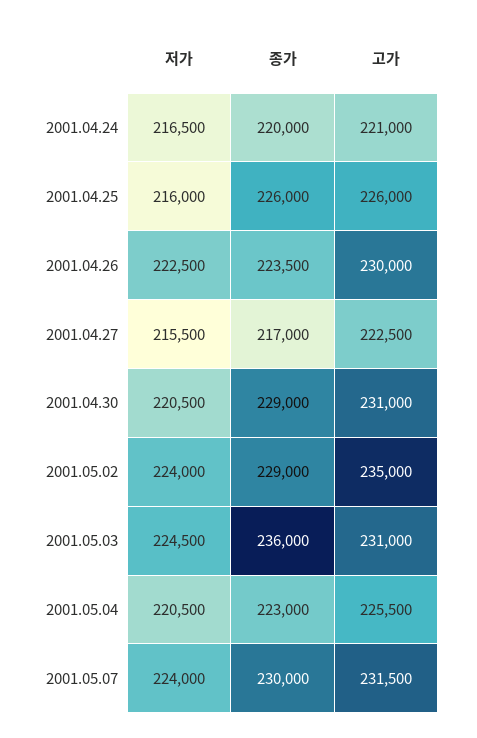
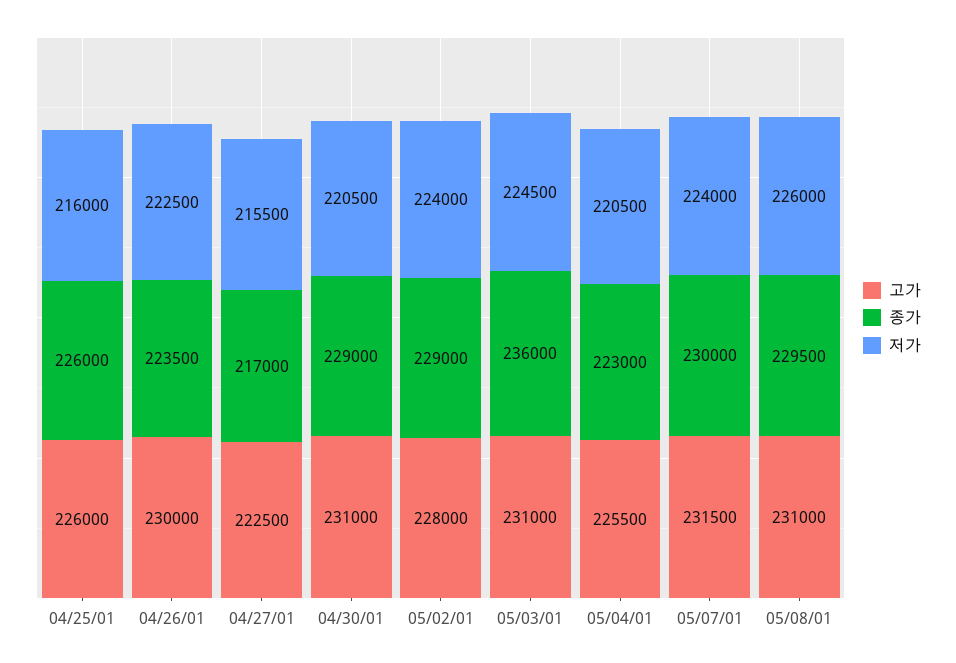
저가, 2001.04.24: 216500 -> none
종가, 2001.04.24: 220000 -> none
고가, 2001.04.24: 221000 -> none
고가, 2001.05.02: 235000 -> 228000
고가, 05/08/01: none -> 231000
종가, 05/08/01: none -> 229500
저가, 05/08/01: none -> 226000

